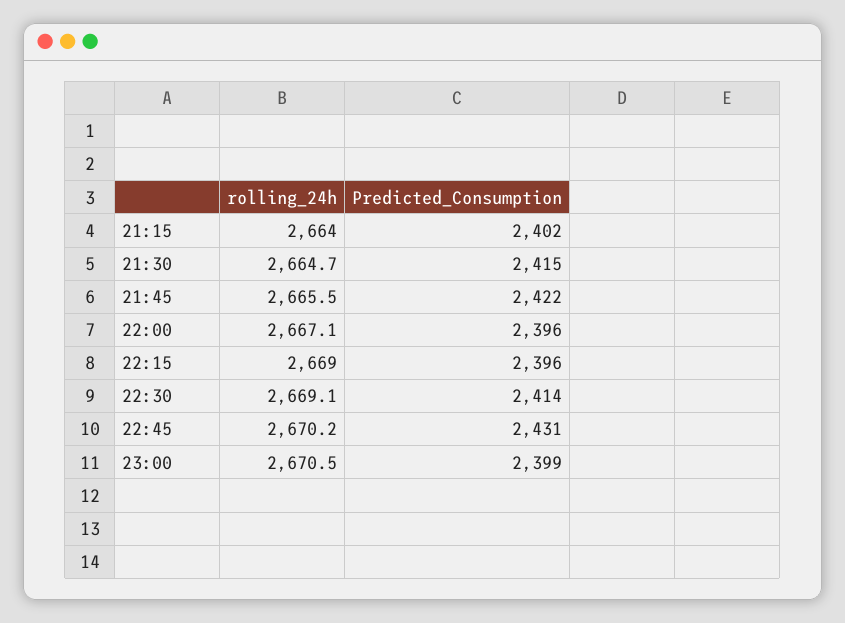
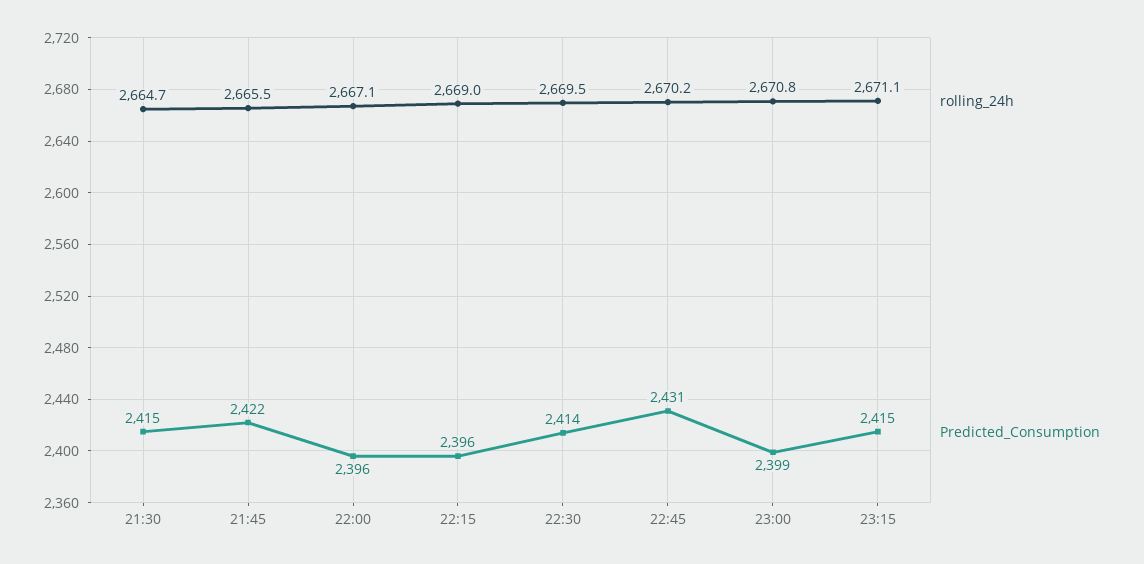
rolling_24h, 21:15: 2664 -> none
Predicted_Consumption, 21:15: 2402 -> none
rolling_24h, 22:30: 2669.1 -> 2669.5
rolling_24h, 23:00: 2670.5 -> 2670.8
rolling_24h, 23:15: none -> 2671.1
Predicted_Consumption, 23:15: none -> 2415

